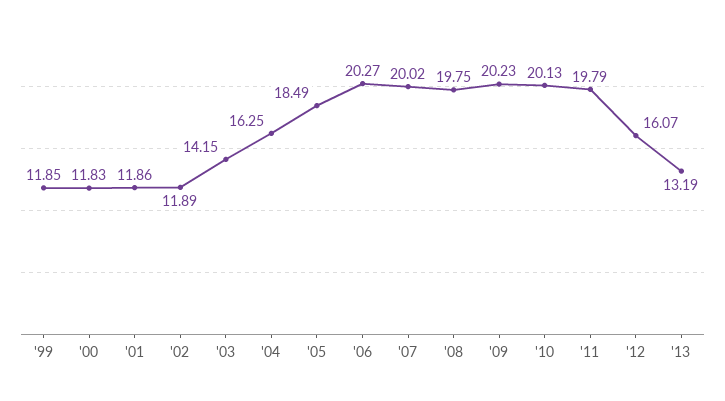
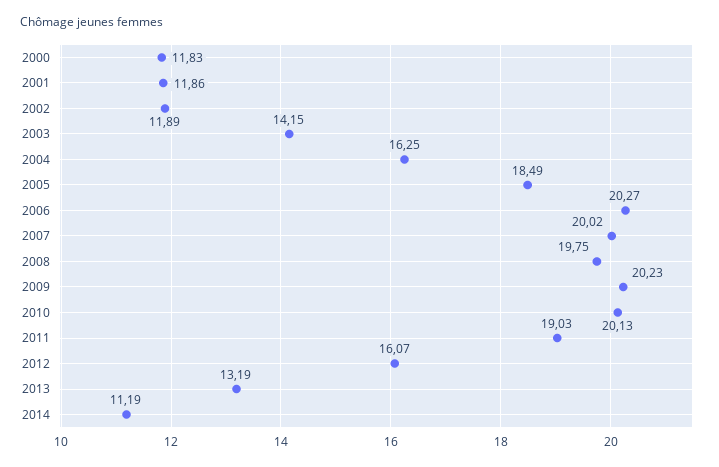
'99: 11.85 -> none
'11: 19.79 -> 19.03
2014: none -> 11.19

